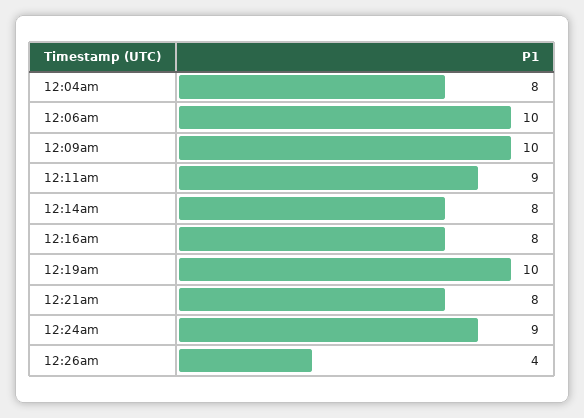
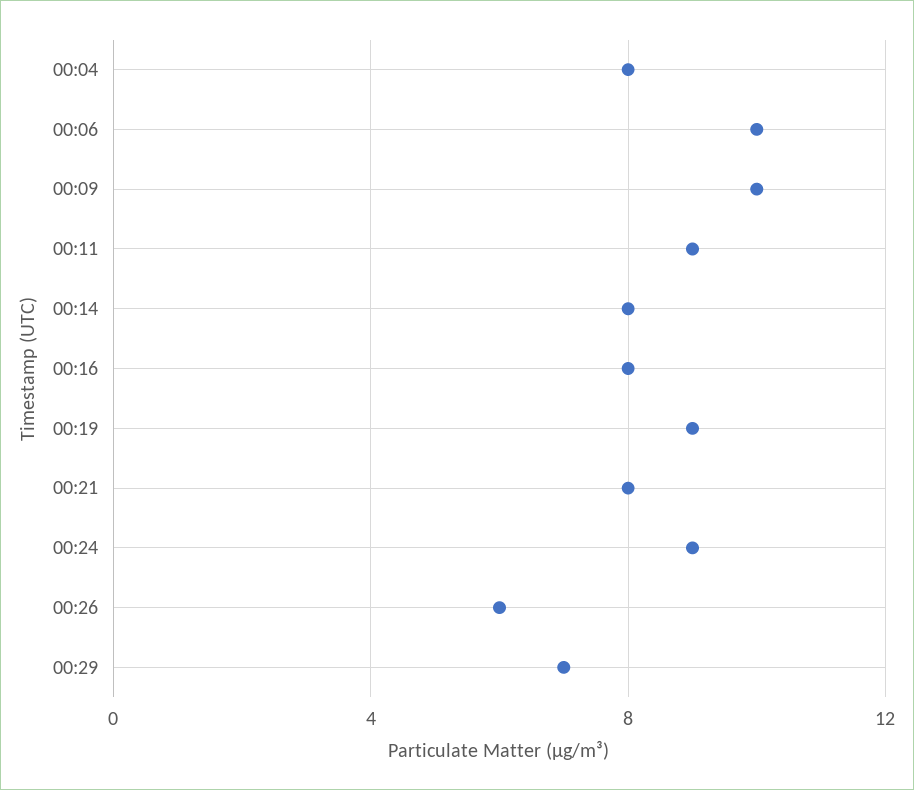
12:19am: 10 -> 9
12:26am: 4 -> 6
00:29: none -> 7

